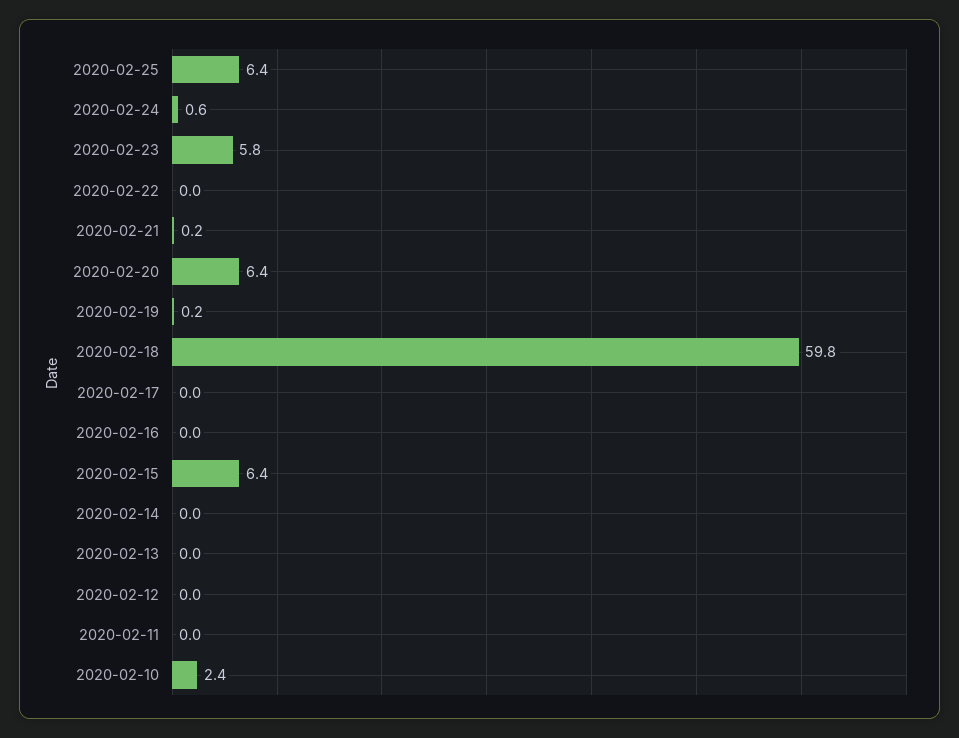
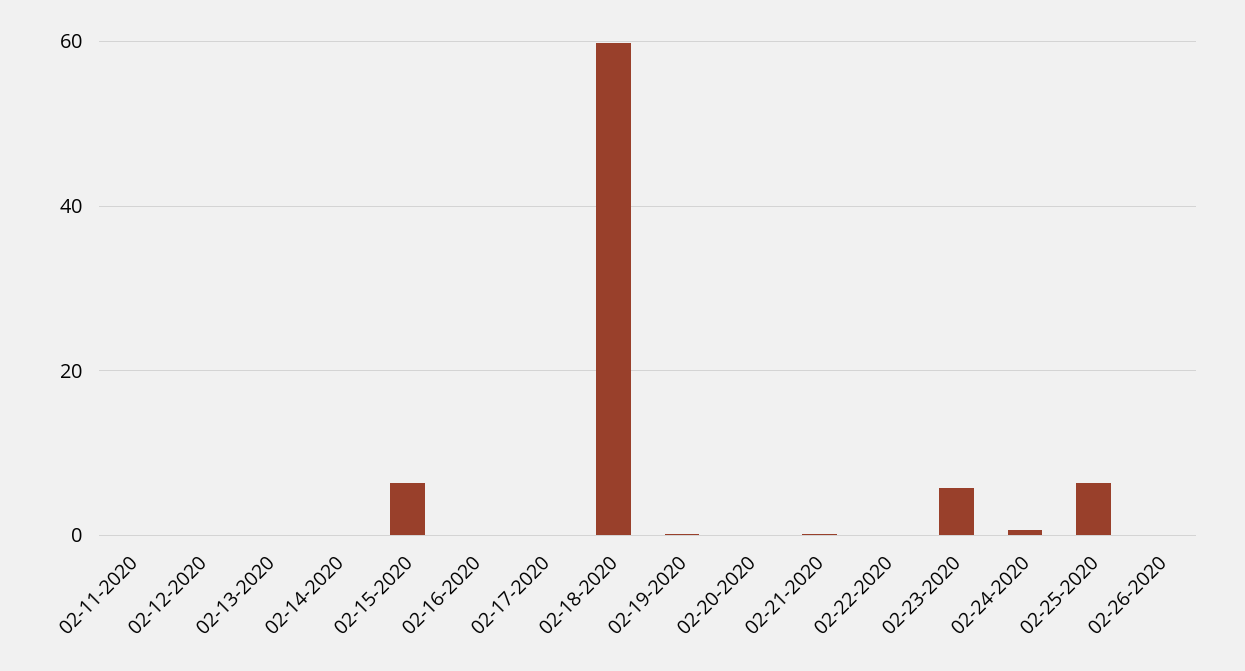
2020-02-20: 6.4 -> 0
2020-02-10: 2.4 -> none
02-26-2020: none -> 0

